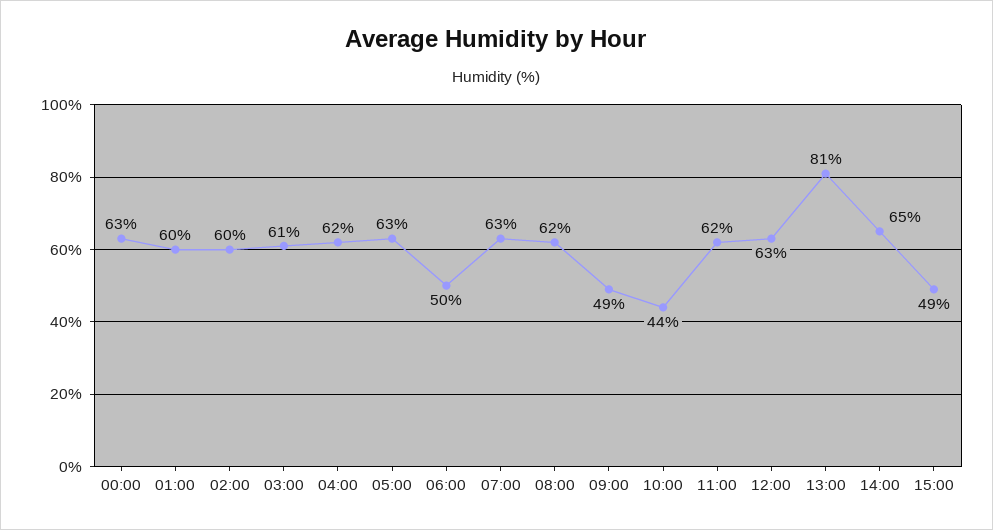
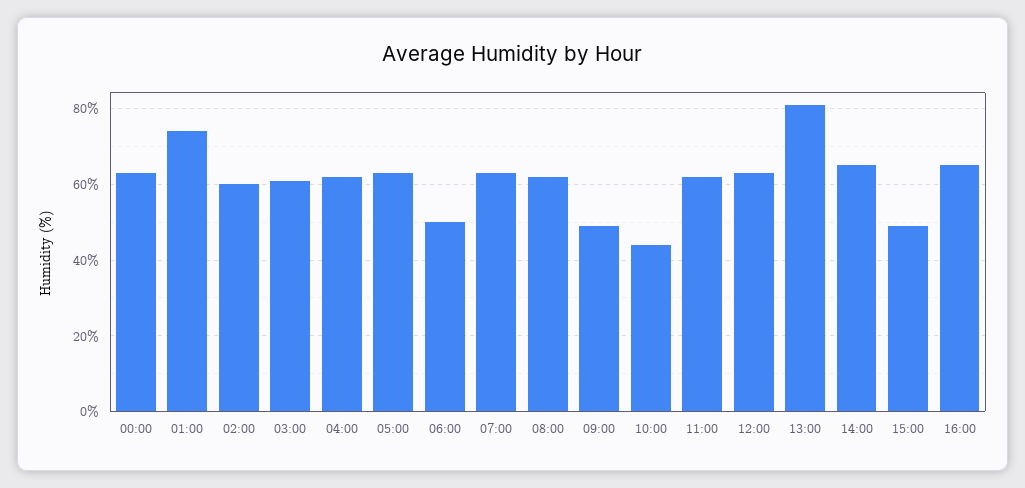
01:00: 60 -> 75
16:00: none -> 65

